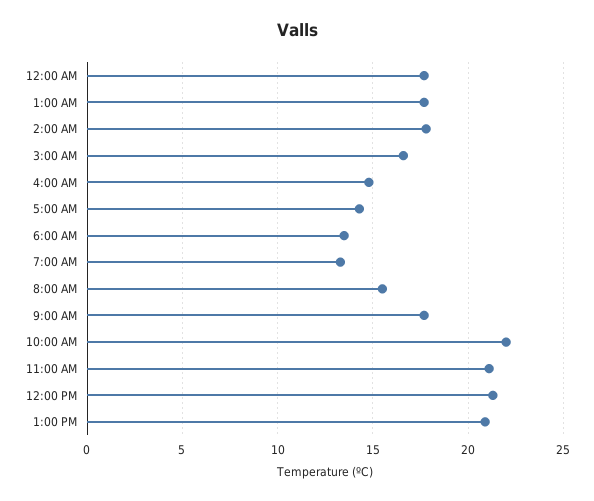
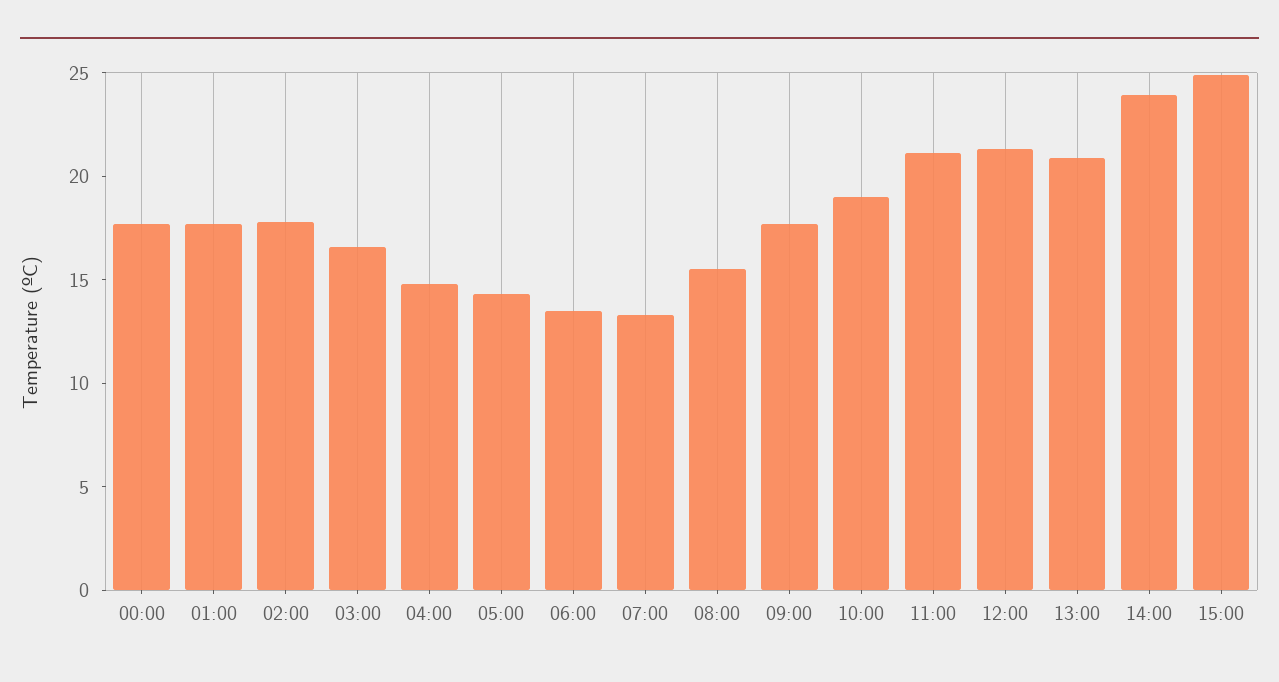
10:00 AM: 22 -> 19
14:00: none -> 24
15:00: none -> 25

